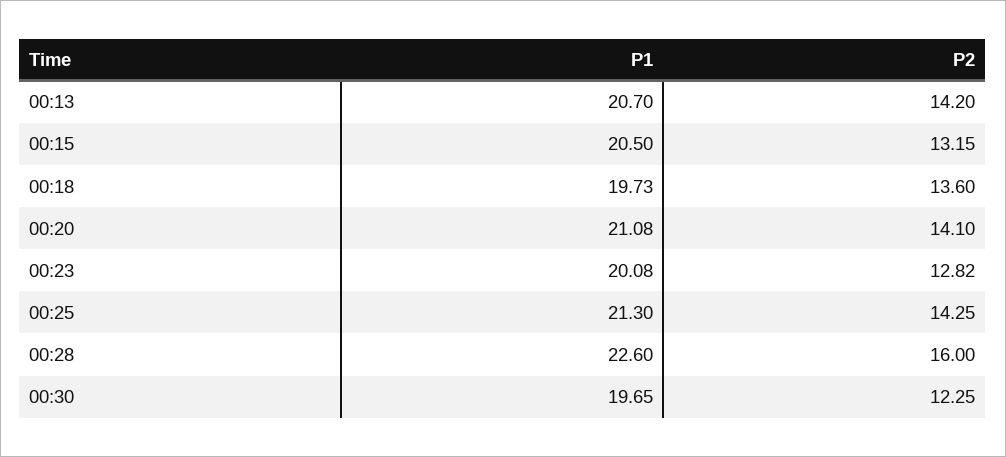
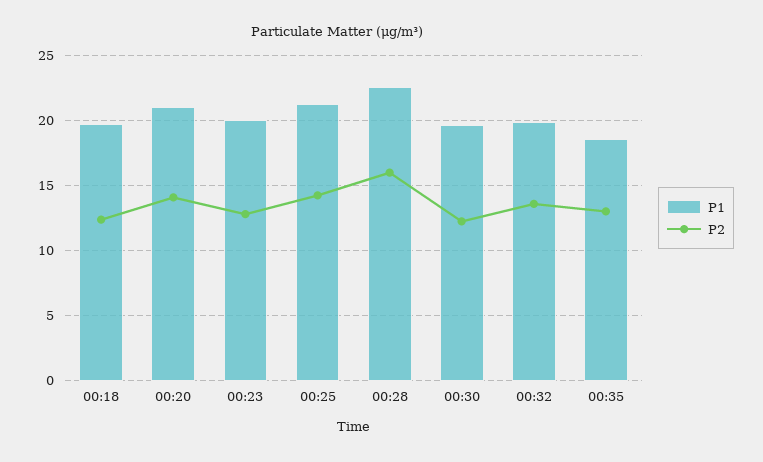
P1, 00:13: 20.7 -> none
P2, 00:13: 14.2 -> none
P1, 00:15: 20.5 -> none
P2, 00:15: 13.15 -> none
P2, 00:18: 13.6 -> 12.5
P1, 00:32: none -> 20
P2, 00:32: none -> 13.5
P1, 00:35: none -> 18.5
P2, 00:35: none -> 13

